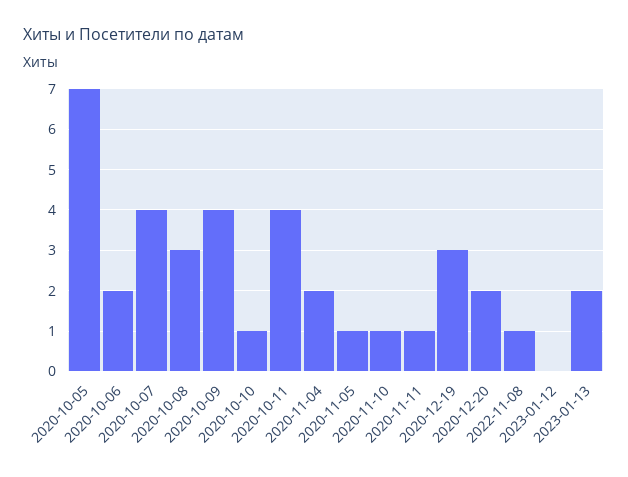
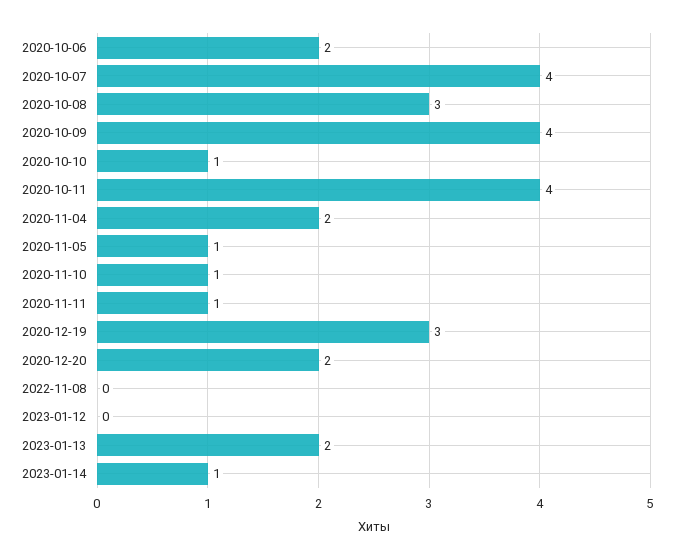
2020-10-05: 7 -> none
2022-11-08: 1 -> 0
2023-01-14: none -> 1

